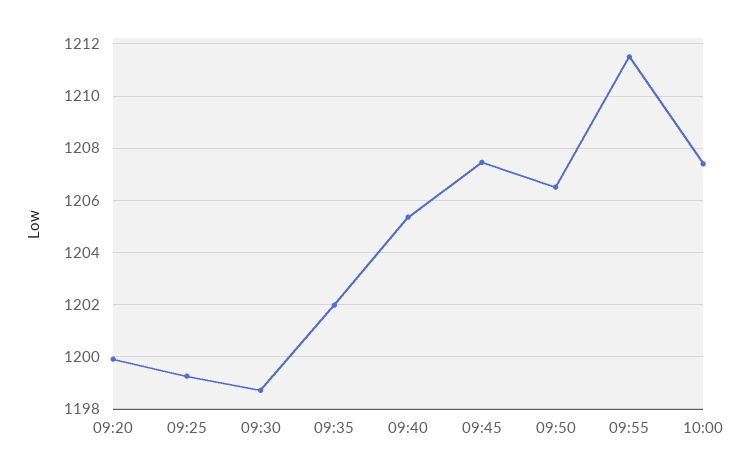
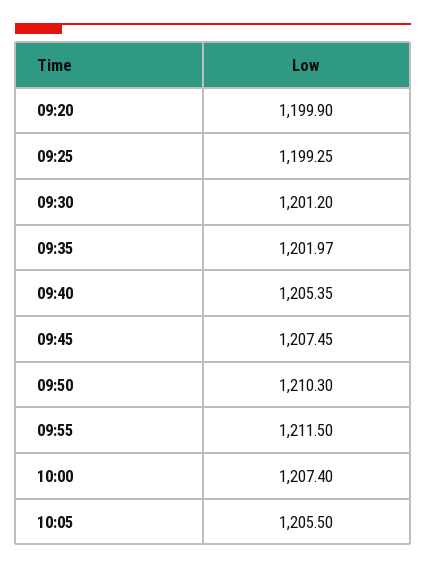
09:30: 1198.75 -> 1201.2
09:50: 1206.5 -> 1210.3
10:05: none -> 1205.5

